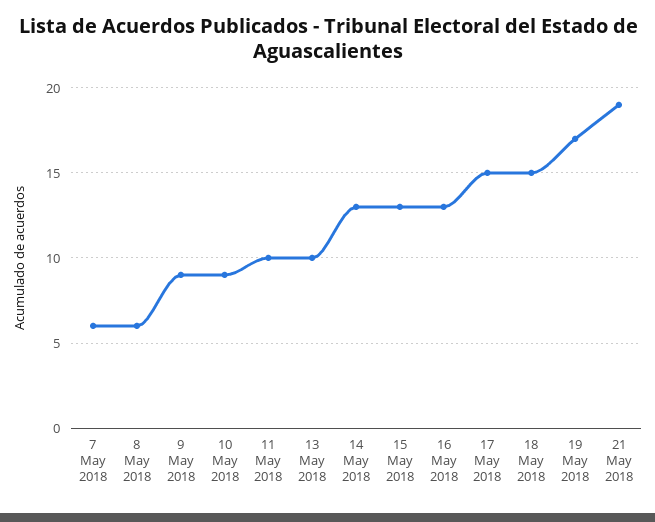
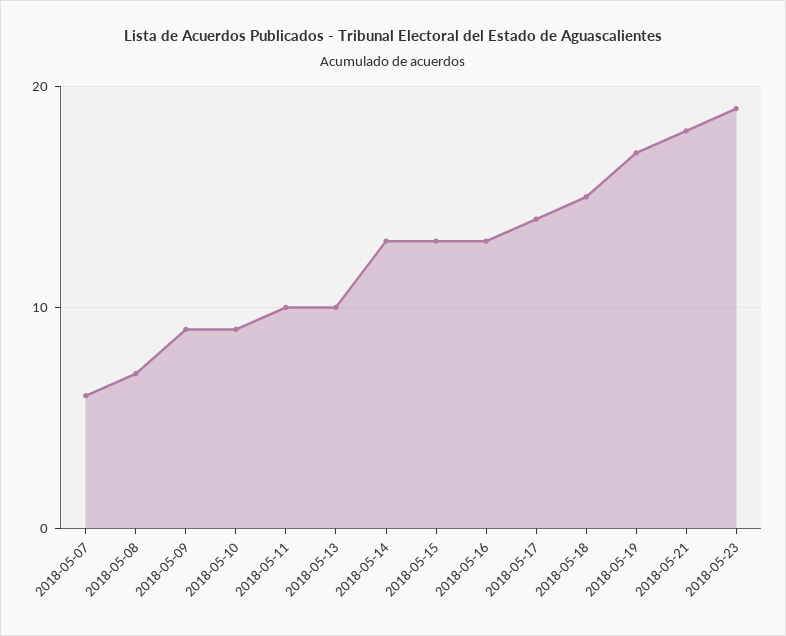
8 May 2018: 6 -> 7
17 May 2018: 15 -> 14
21 May 2018: 19 -> 18
2018-05-23: none -> 19

